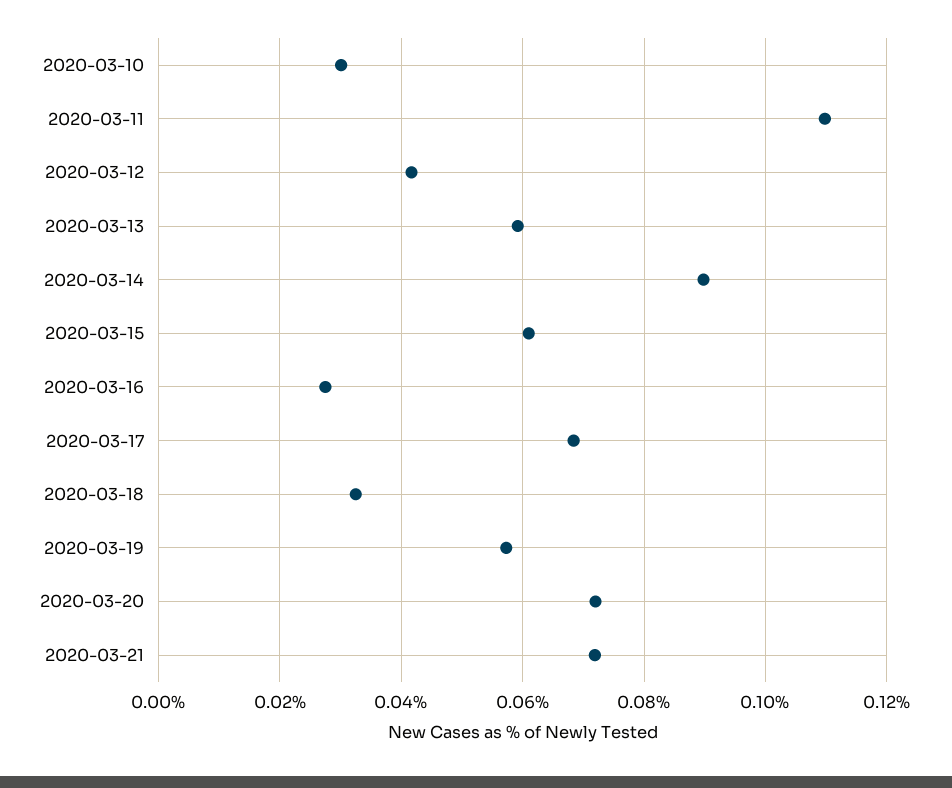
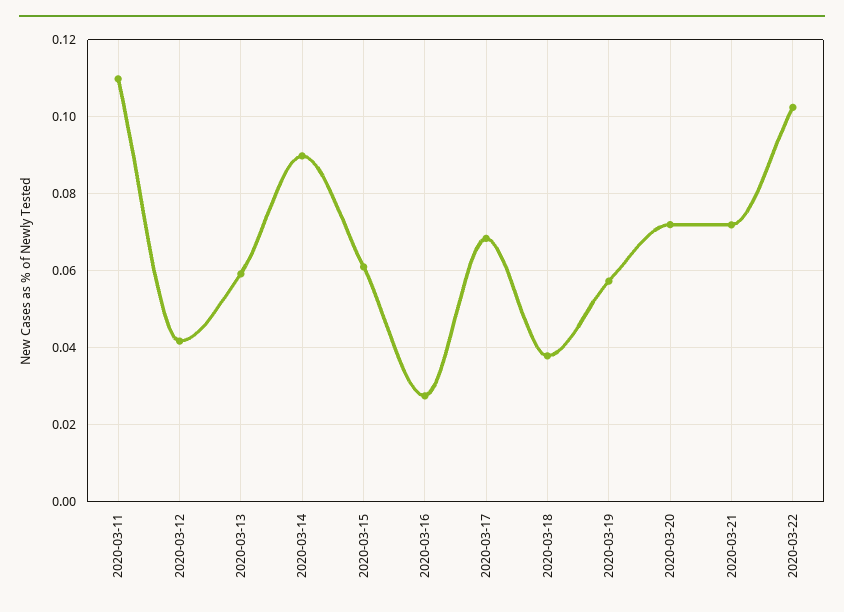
2020-03-10: 0.03 -> none
2020-03-18: 0.032 -> 0.038
2020-03-22: none -> 0.102

